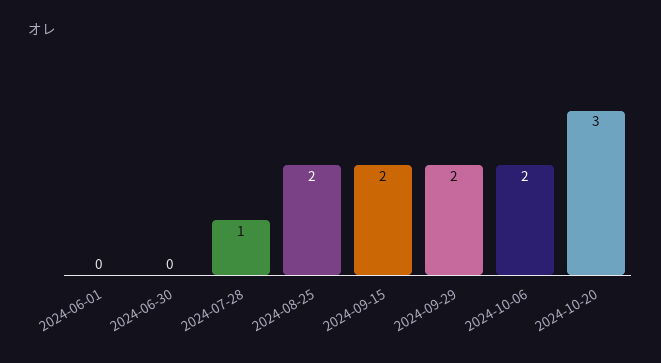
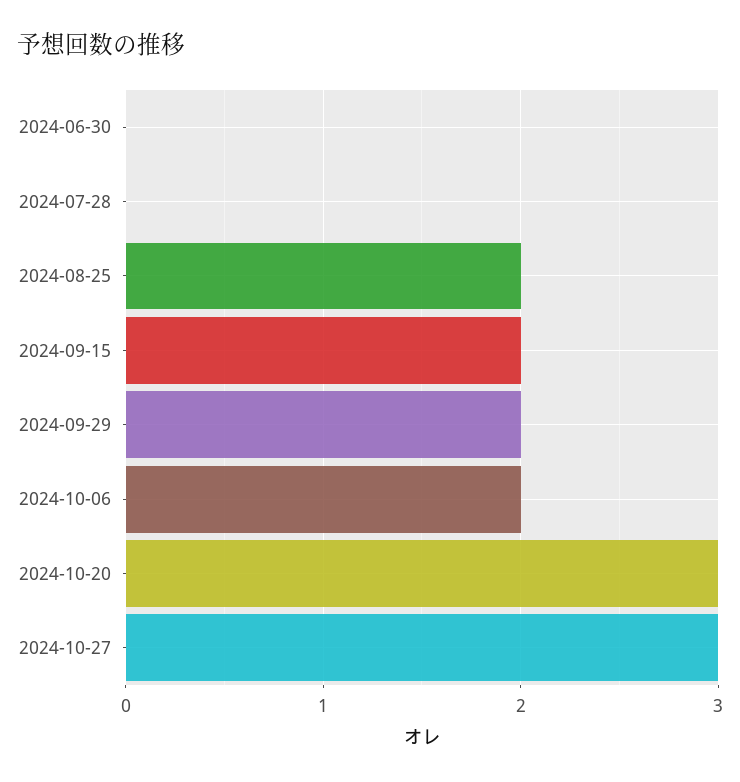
2024-06-01: 0 -> none
2024-07-28: 1 -> 0
2024-10-27: none -> 3

